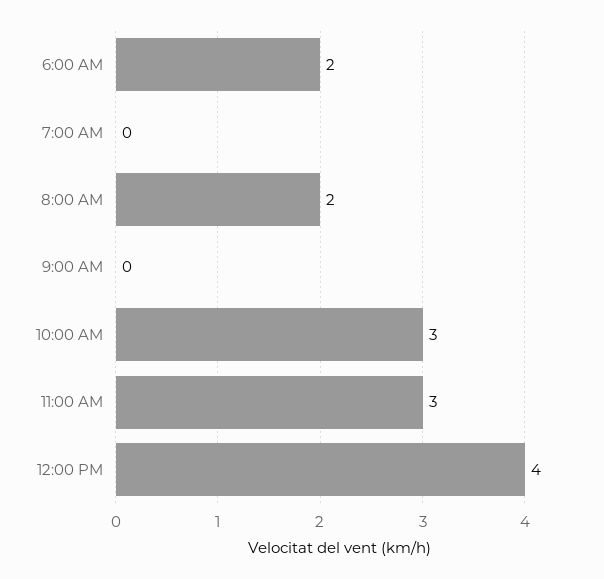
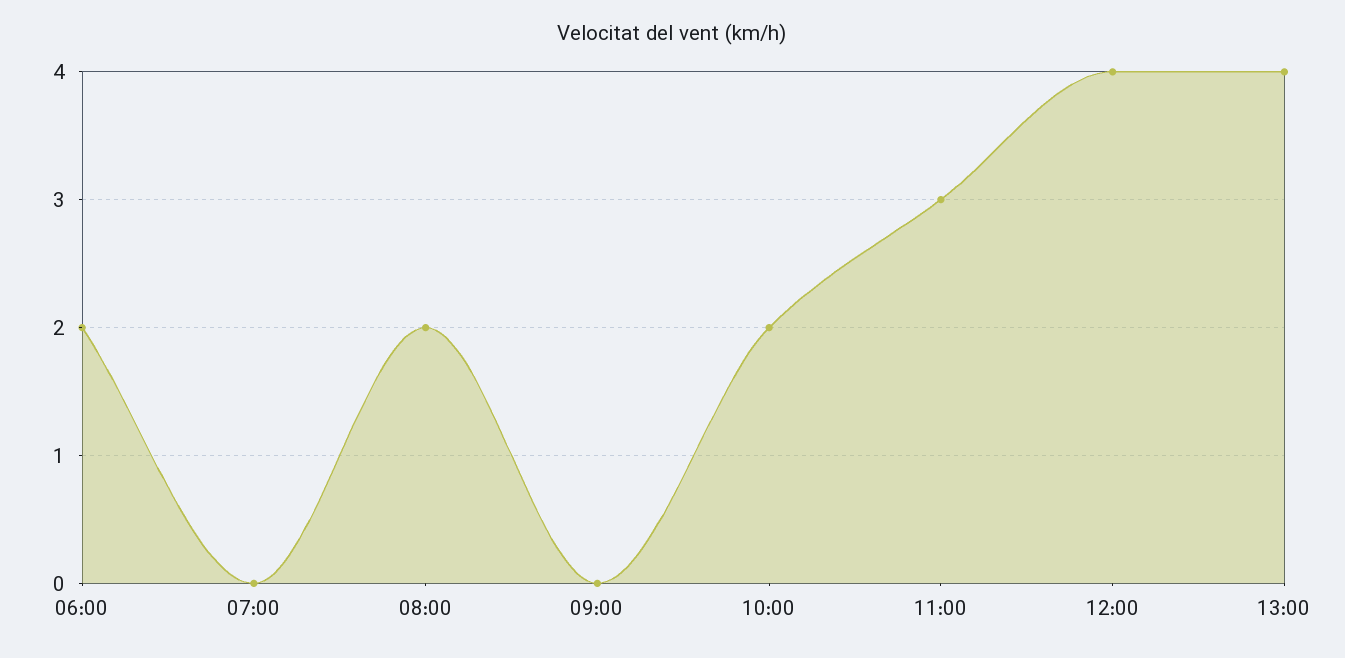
10:00 AM: 3 -> 2
13:00: none -> 4

